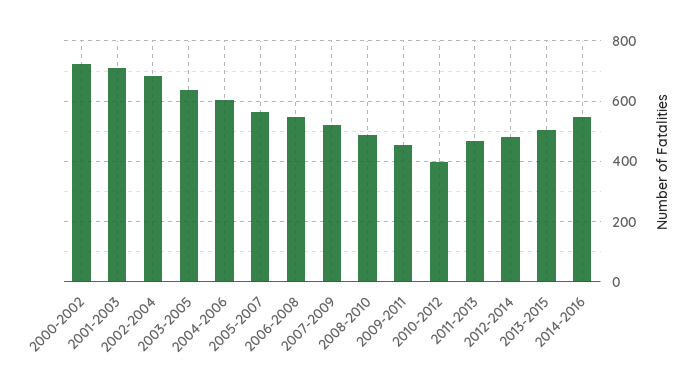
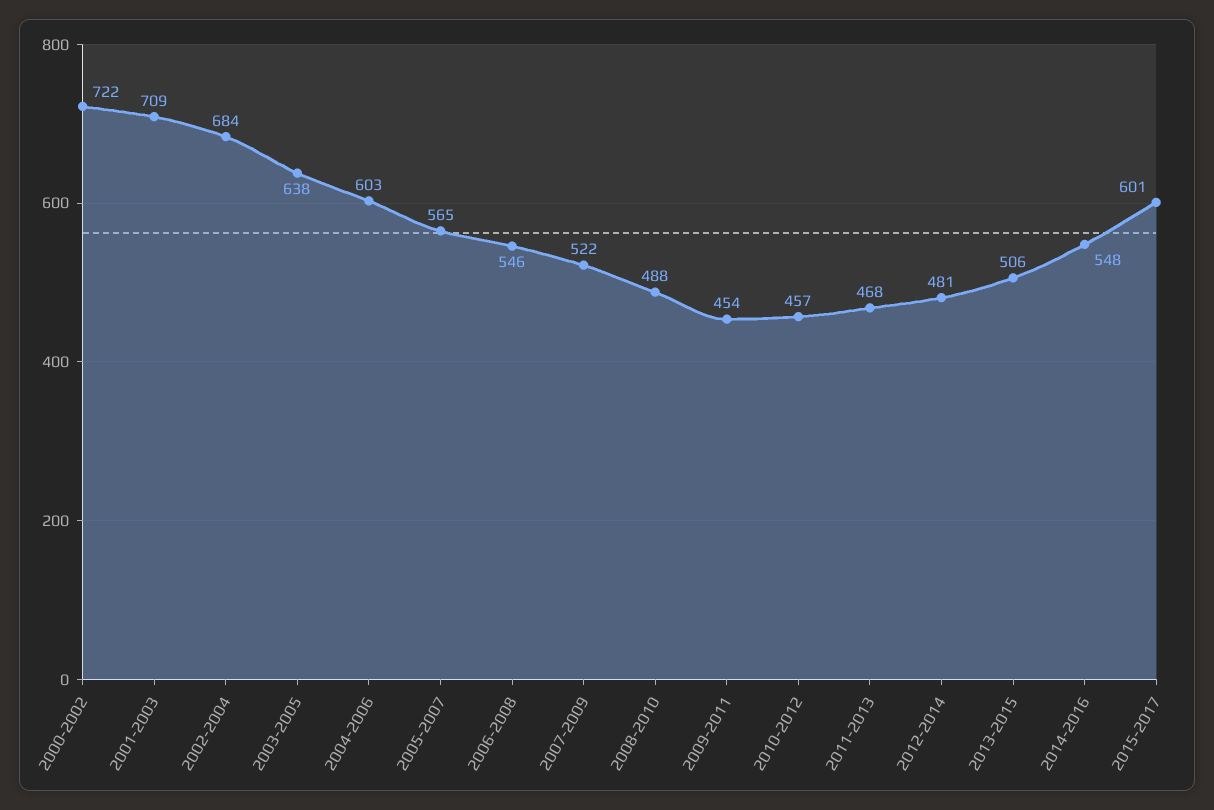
2010-2012: 400 -> 457
2015-2017: none -> 601

